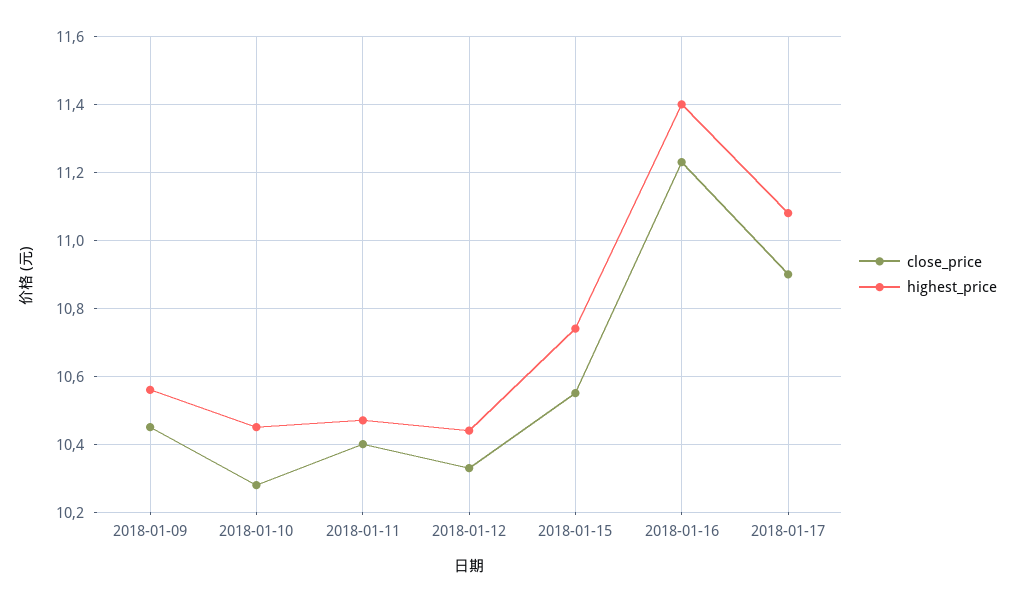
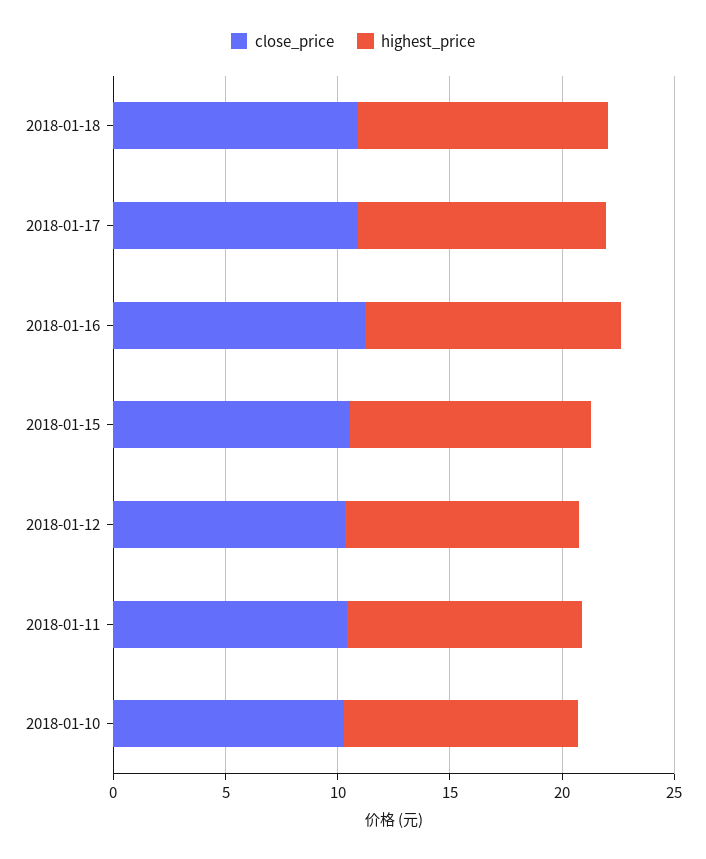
close_price, 2018-01-09: 10.45 -> none
highest_price, 2018-01-09: 10.55 -> none
close_price, 2018-01-18: none -> 11
highest_price, 2018-01-18: none -> 11

